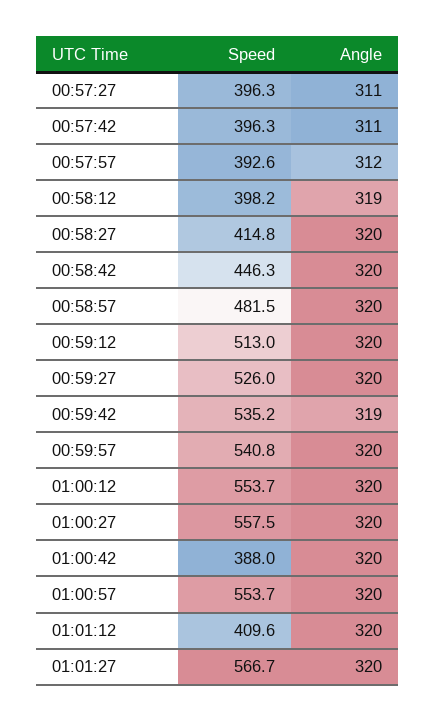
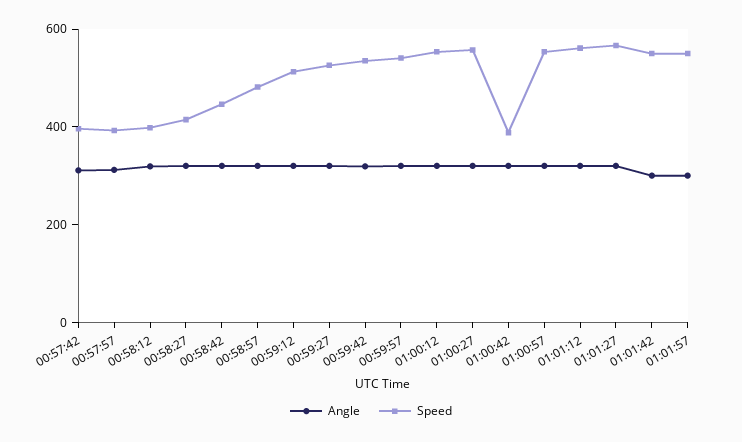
Speed, 00:57:27: 396.3 -> none
Angle, 00:57:27: 311 -> none
Speed, 01:01:12: 409.6 -> 550
Angle, 01:01:42: none -> 300
Speed, 01:01:42: none -> 550
Angle, 01:01:57: none -> 300
Speed, 01:01:57: none -> 550

